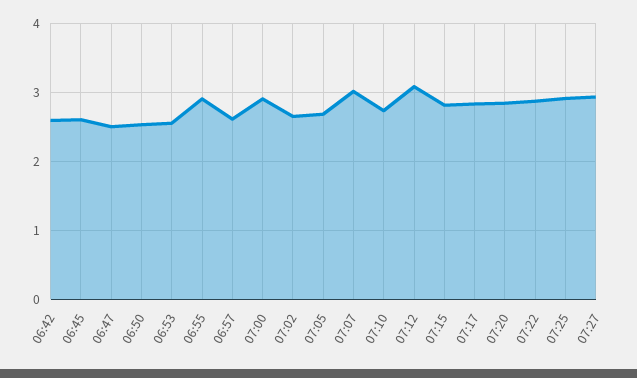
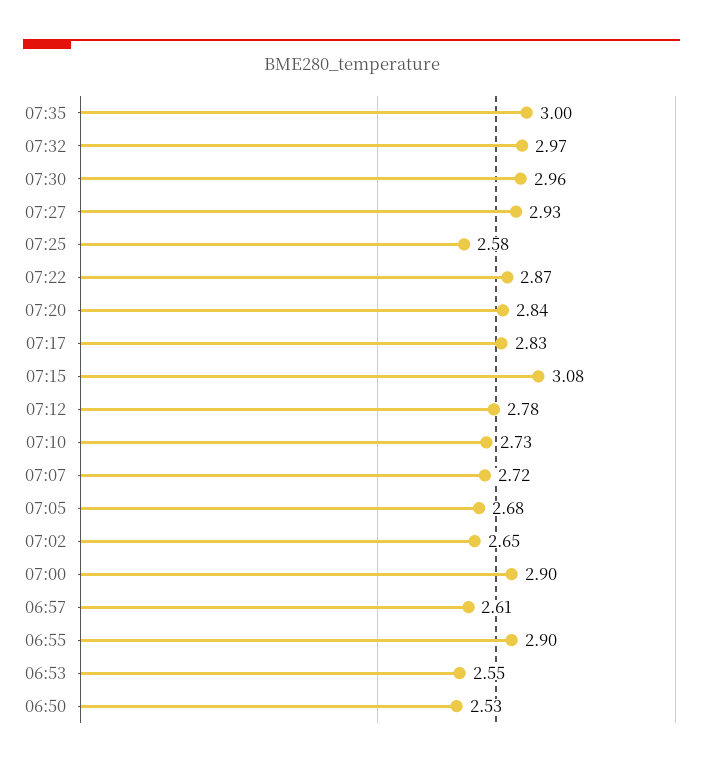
06:42: 2.6 -> none
06:45: 2.6 -> none
06:47: 2.5 -> none
07:07: 3 -> 2.72
07:12: 3.1 -> 2.78
07:15: 2.8 -> 3.08
07:25: 2.9 -> 2.58
07:35: none -> 3
07:32: none -> 2.97
07:30: none -> 2.96

